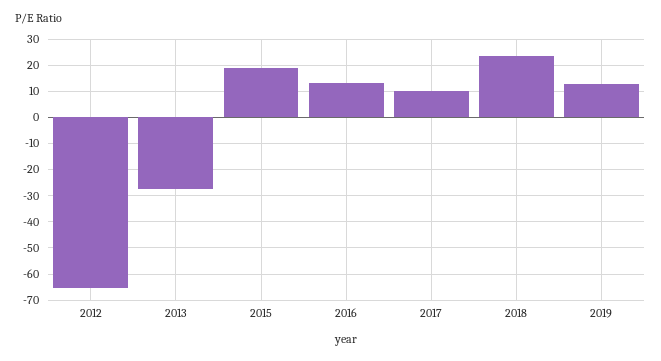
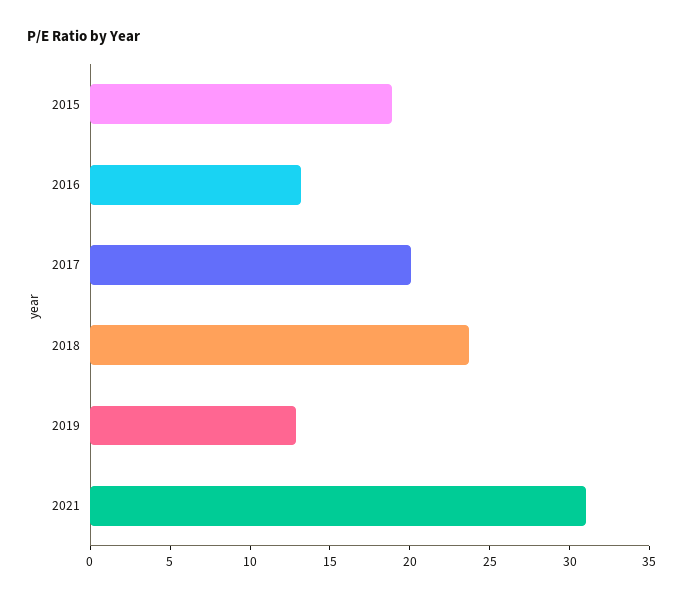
2012: -65 -> none
2013: -27.5 -> none
2017: 10 -> 20
2021: none -> 31

